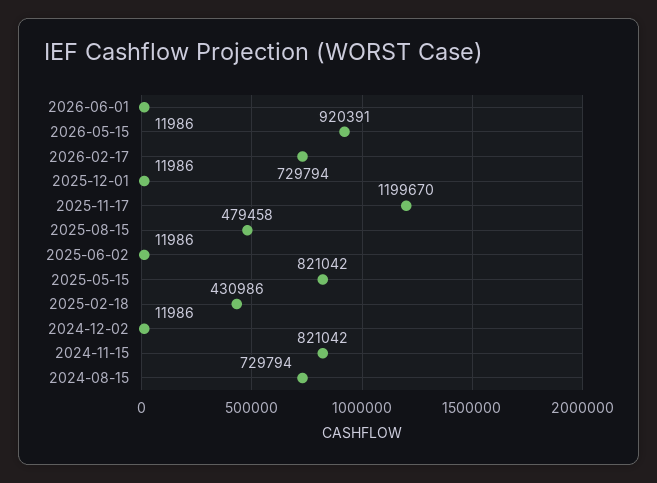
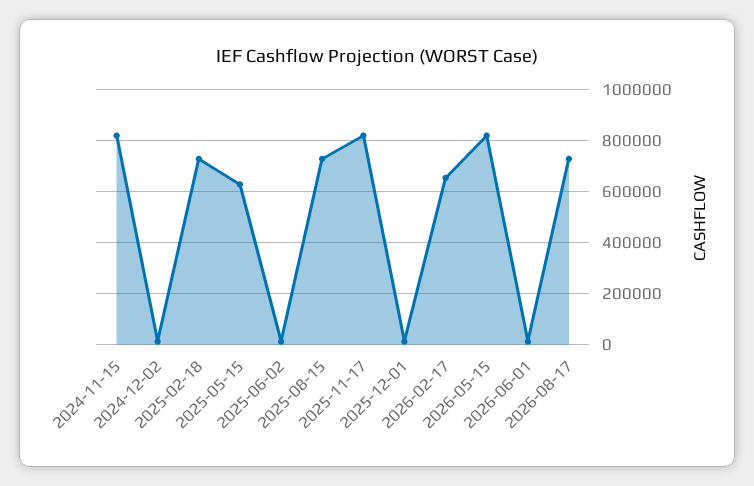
2026-05-15: 920391 -> 825000
2026-02-17: 729794 -> 650000
2025-11-17: 1199670 -> 825000
2025-08-15: 479458 -> 725000
2025-05-15: 821042 -> 625000
2025-02-18: 430986 -> 725000
2024-08-15: 729794 -> none
2026-08-17: none -> 725000

